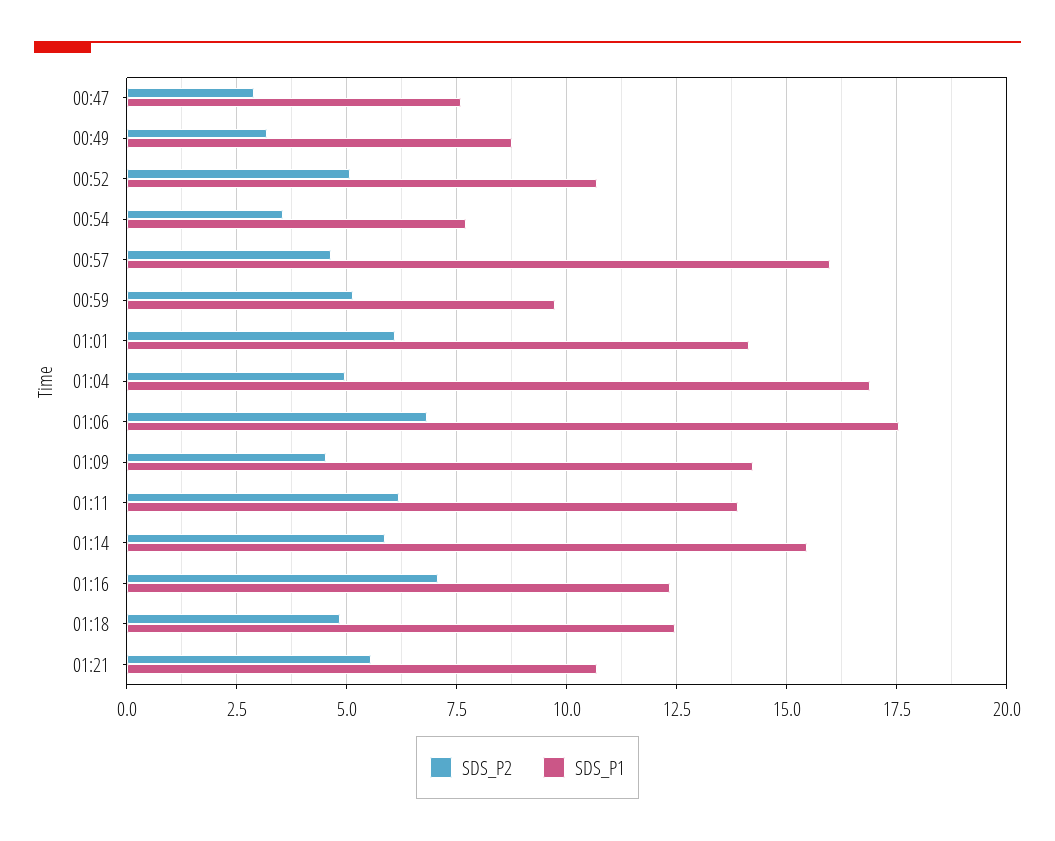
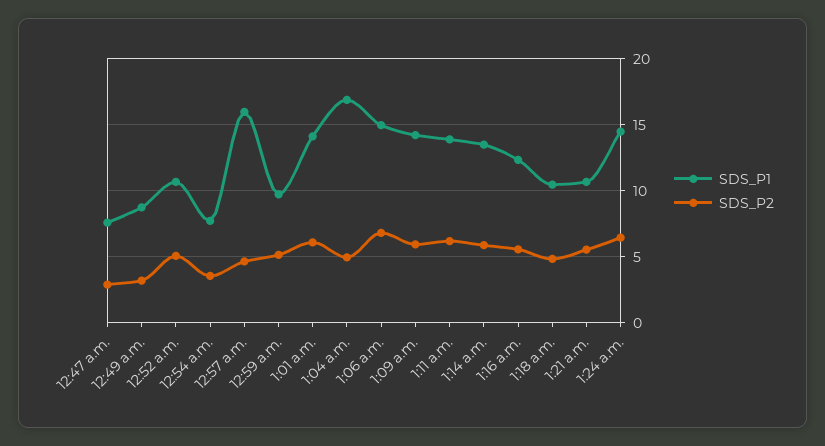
SDS_P1, 01:06: 17.5 -> 15
SDS_P2, 01:09: 4.5 -> 6
SDS_P1, 01:14: 15.5 -> 13.5
SDS_P2, 01:16: 7 -> 5.5
SDS_P1, 01:18: 12.5 -> 10.5
SDS_P1, 1:24 a.m.: none -> 14.5
SDS_P2, 1:24 a.m.: none -> 6.5

